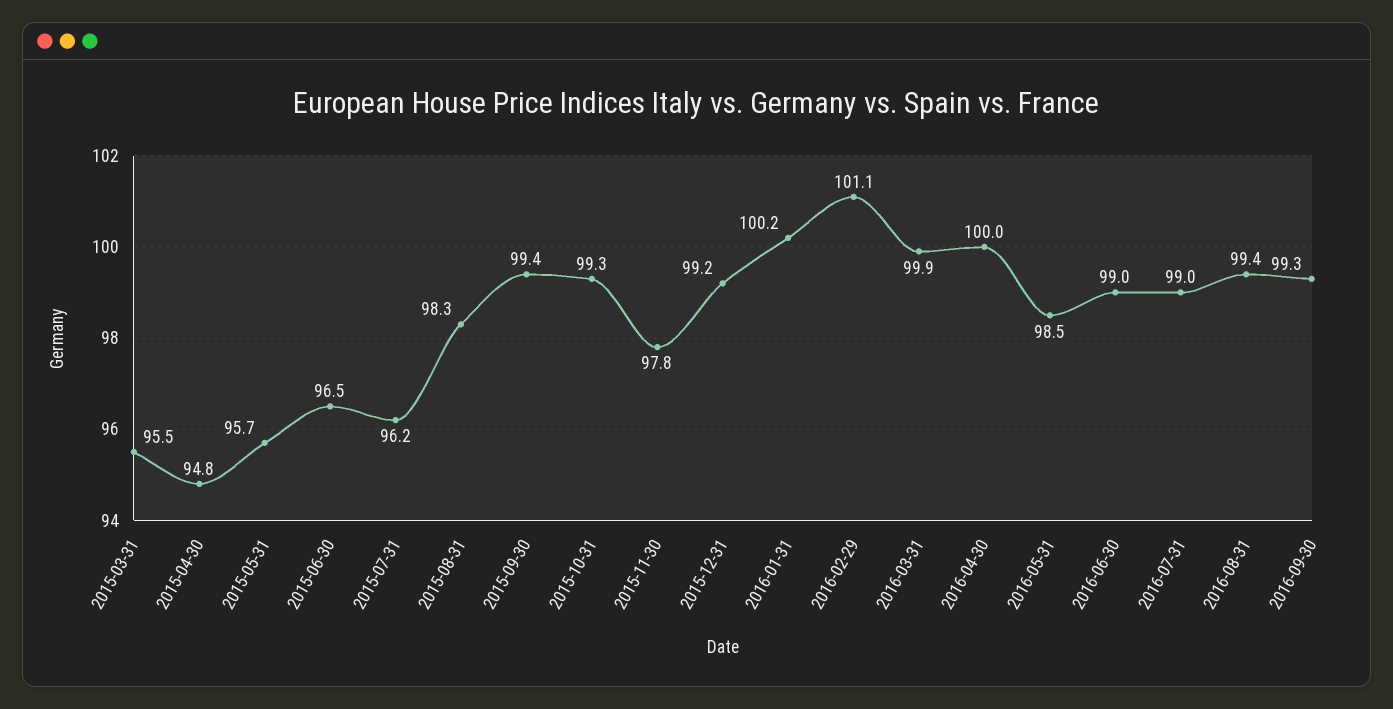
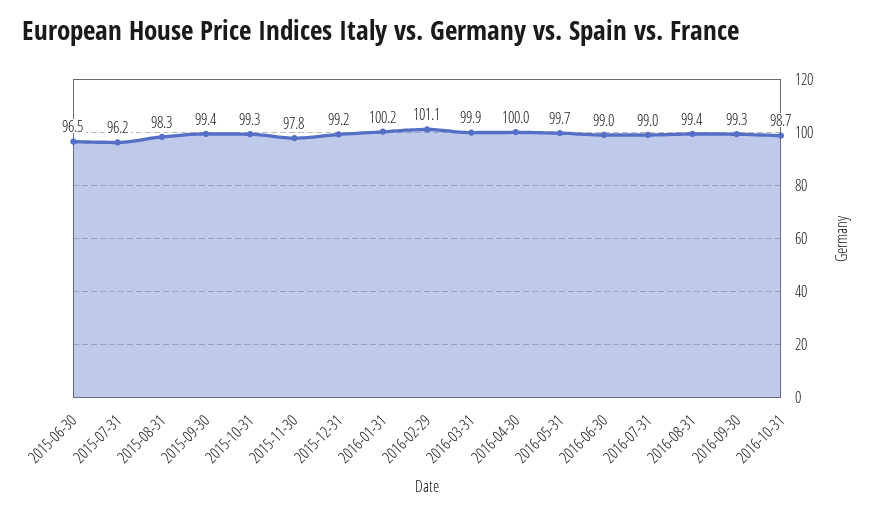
2015-03-31: 95.5 -> none
2015-04-30: 94.8 -> none
2015-05-31: 95.7 -> none
2016-05-31: 98.5 -> 99.7
2016-10-31: none -> 98.7

